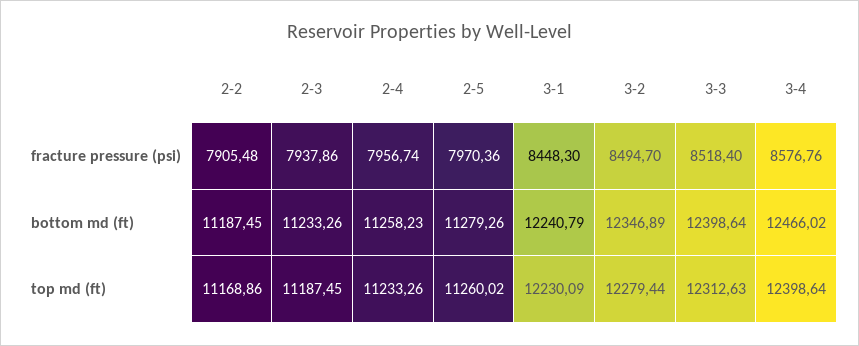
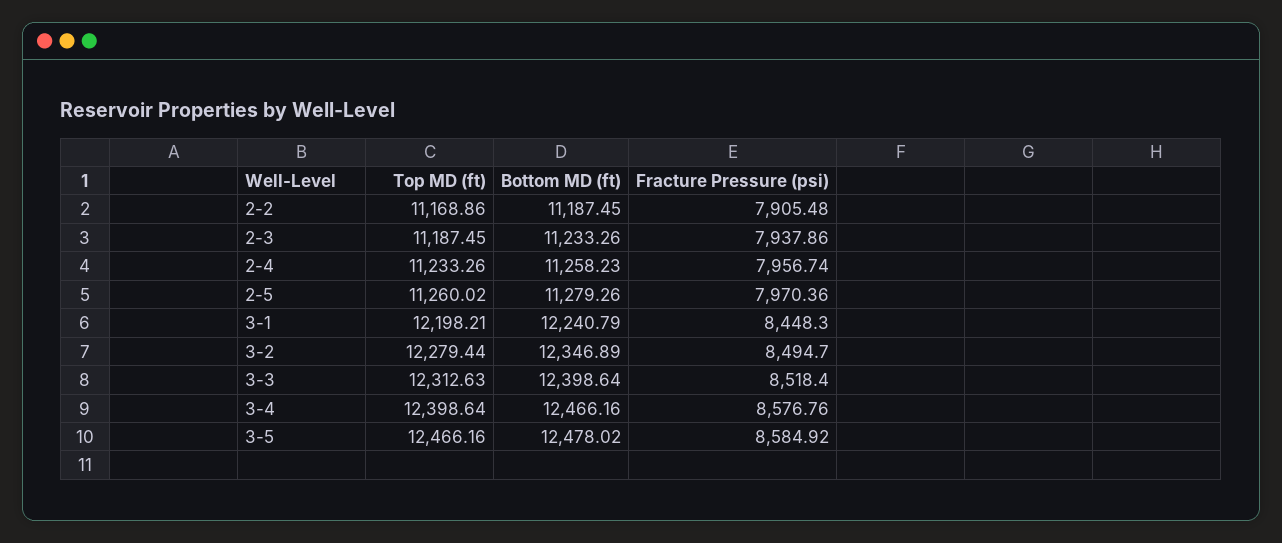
3-4, bottom md (ft): 12466.02 -> 12466.16
3-1, top md (ft): 12230.09 -> 12198.21
3-5, top md (ft): none -> 12466.16
3-5, bottom md (ft): none -> 12478.02
3-5, fracture pressure (psi): none -> 8584.92

